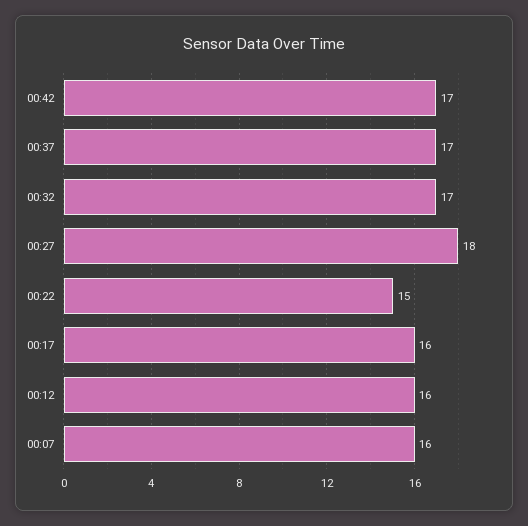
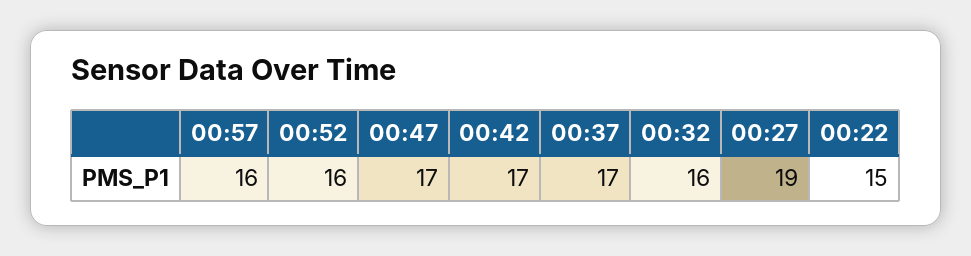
00:32: 17 -> 16
00:27: 18 -> 19
00:17: 16 -> none
00:12: 16 -> none
00:07: 16 -> none
00:57: none -> 16
00:52: none -> 16
00:47: none -> 17

